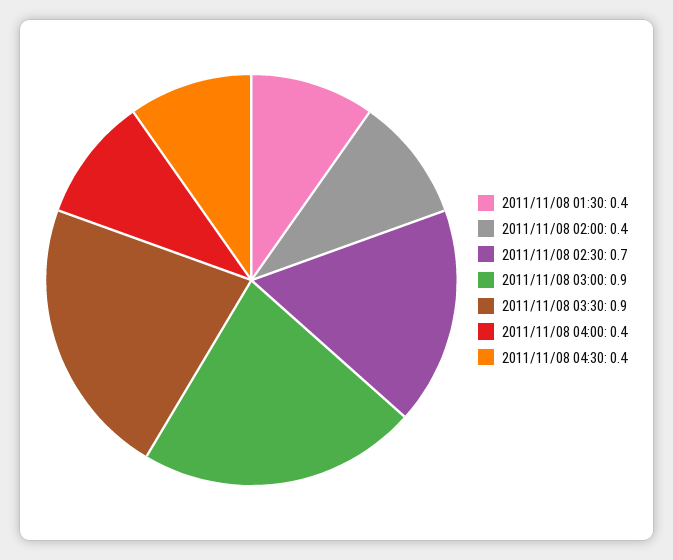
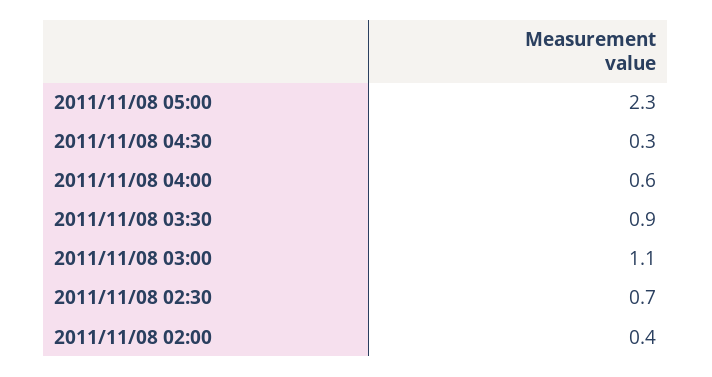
2011/11/08 01:30: 0.4 -> none
2011/11/08 03:00: 0.9 -> 1.1
2011/11/08 04:00: 0.4 -> 0.6
2011/11/08 04:30: 0.4 -> 0.3
2011/11/08 05:00: none -> 2.3

